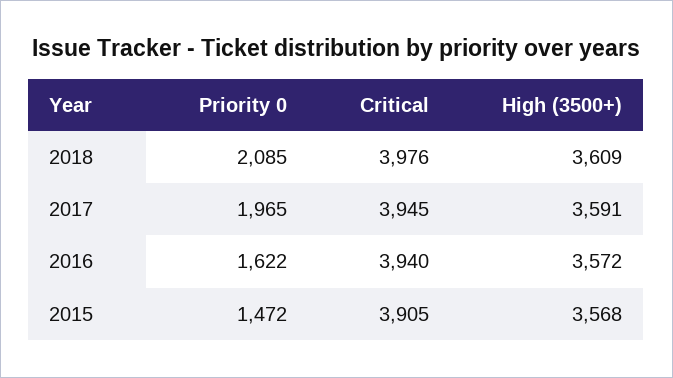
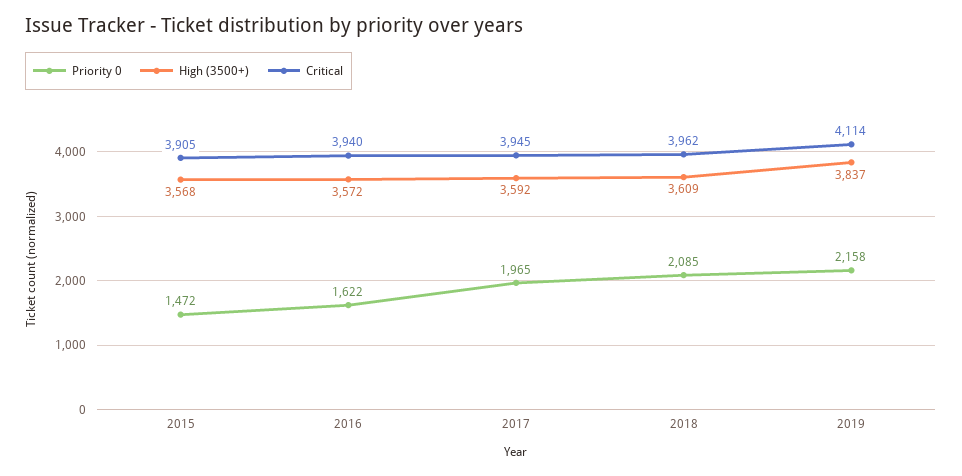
Critical, 2018: 3976 -> 3962
High (3500+), 2017: 3591 -> 3592
Priority 0, 2019: none -> 2158
High (3500+), 2019: none -> 3837
Critical, 2019: none -> 4114

